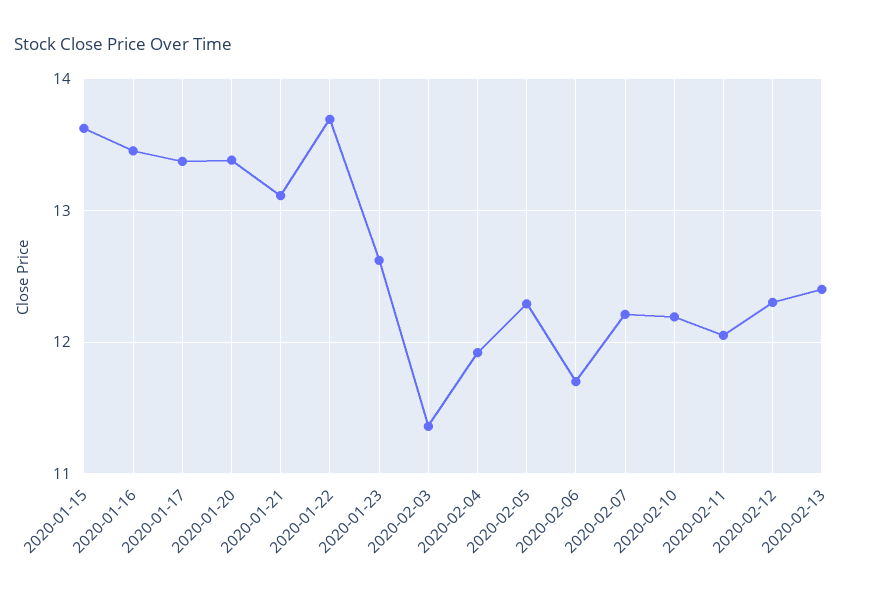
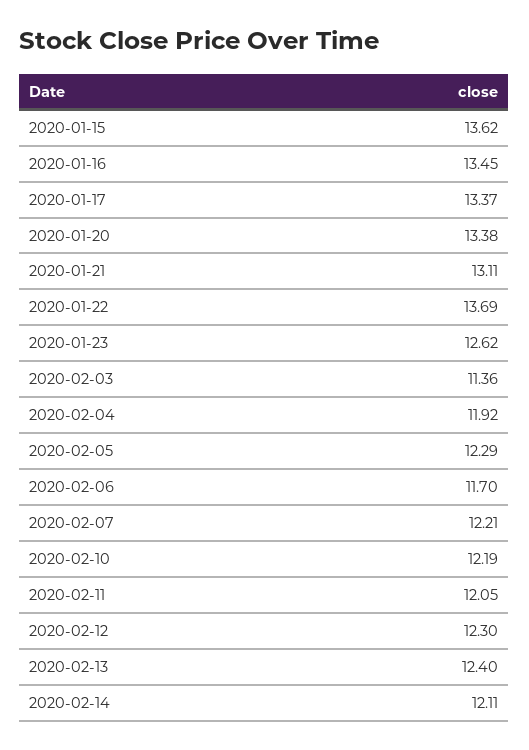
2020-02-14: none -> 12.11

